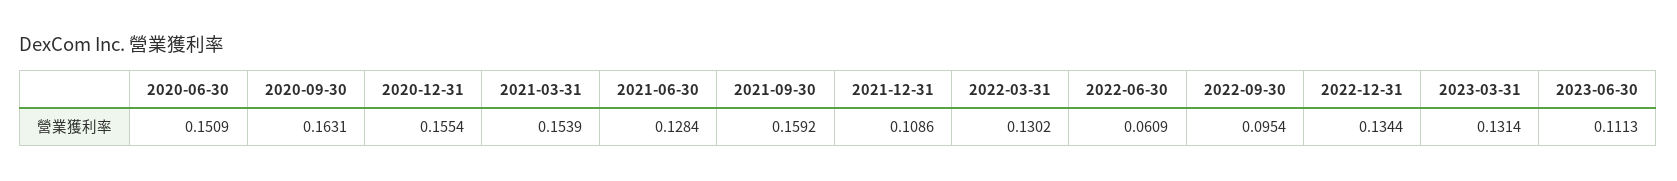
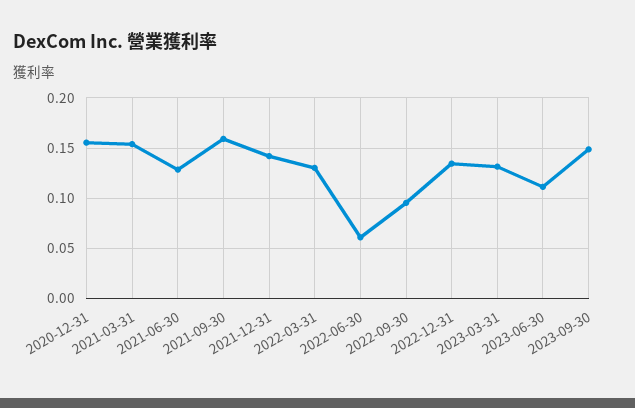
2020-06-30: 0.1509 -> none
2020-09-30: 0.1631 -> none
2021-12-31: 0.1086 -> 0.14
2023-09-30: none -> 0.15

